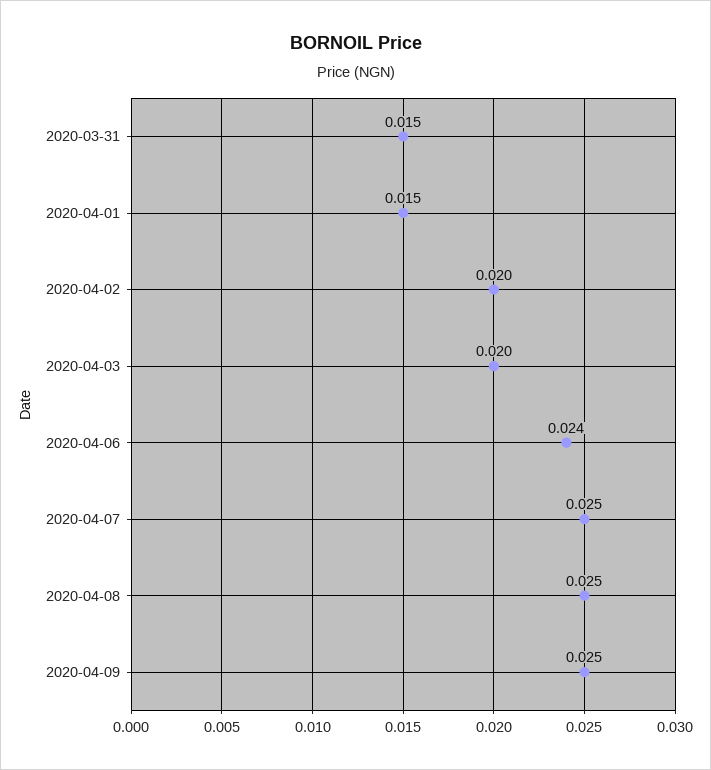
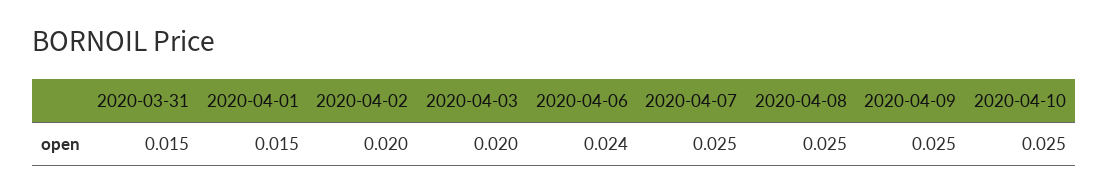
2020-04-10: none -> 0.025

